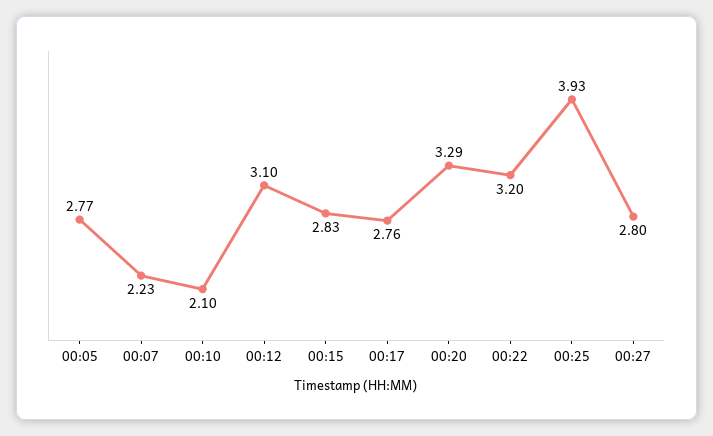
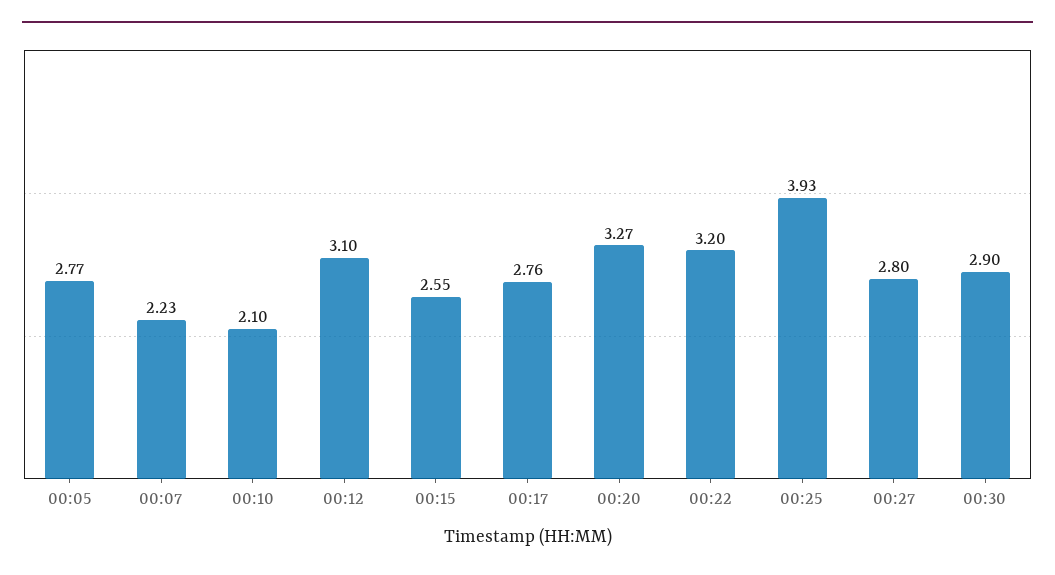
00:15: 2.83 -> 2.55
00:20: 3.29 -> 3.27
00:30: none -> 2.9

